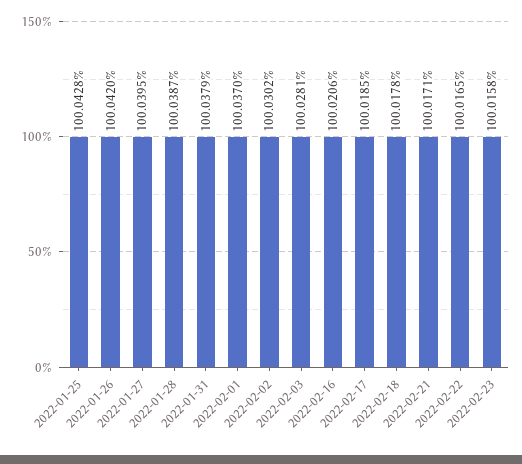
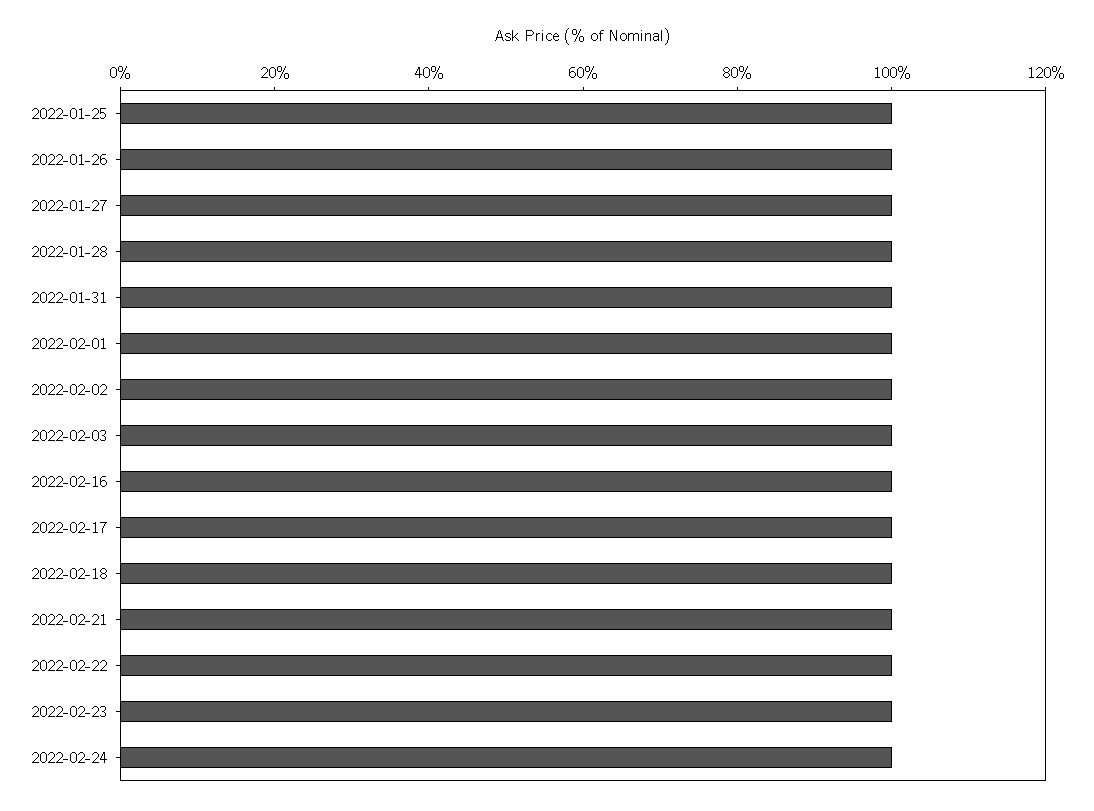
2022-02-24: none -> 100

